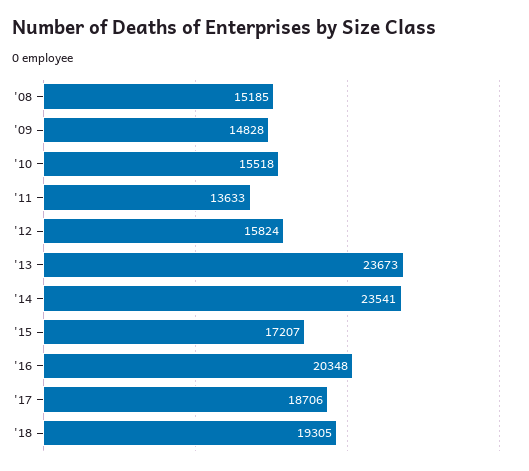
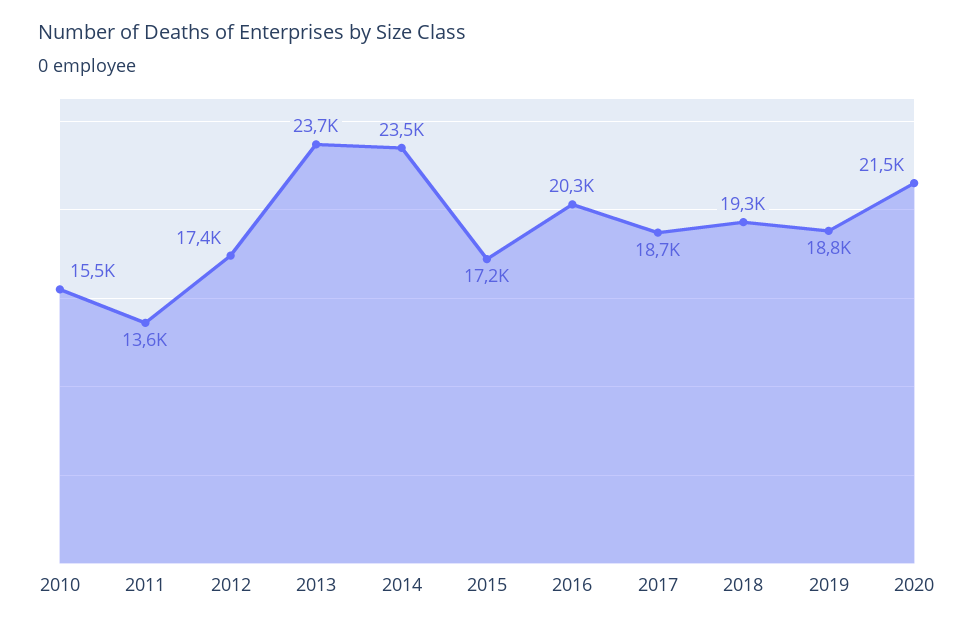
'08: 15185 -> none
'09: 14828 -> none
'12: 15824 -> 17400
2019: none -> 18800
2020: none -> 21500

